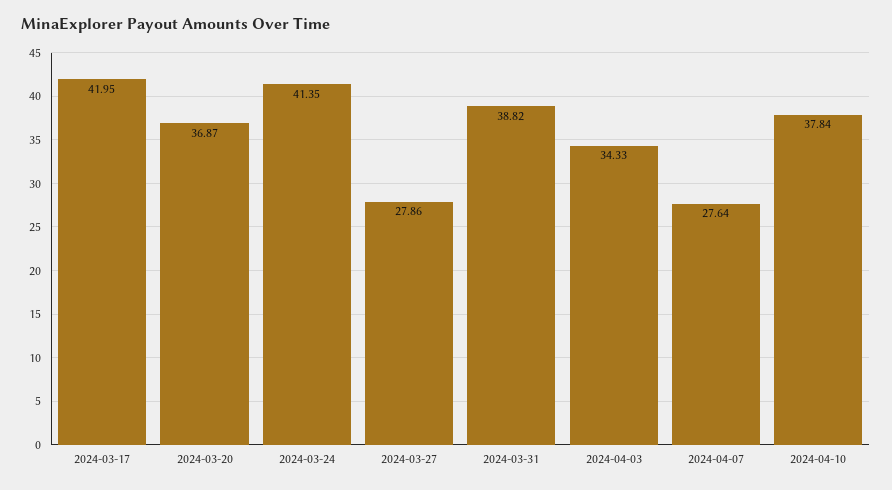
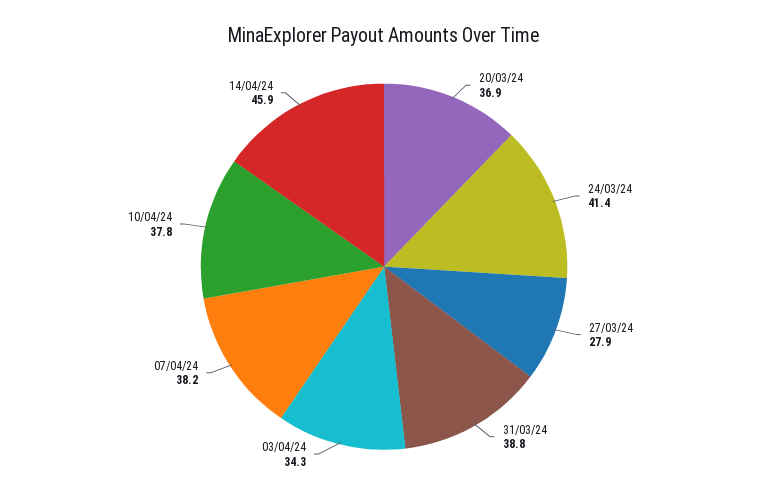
2024-03-17: 41.95 -> none
2024-04-07: 27.64 -> 38.2
14/04/24: none -> 45.9

